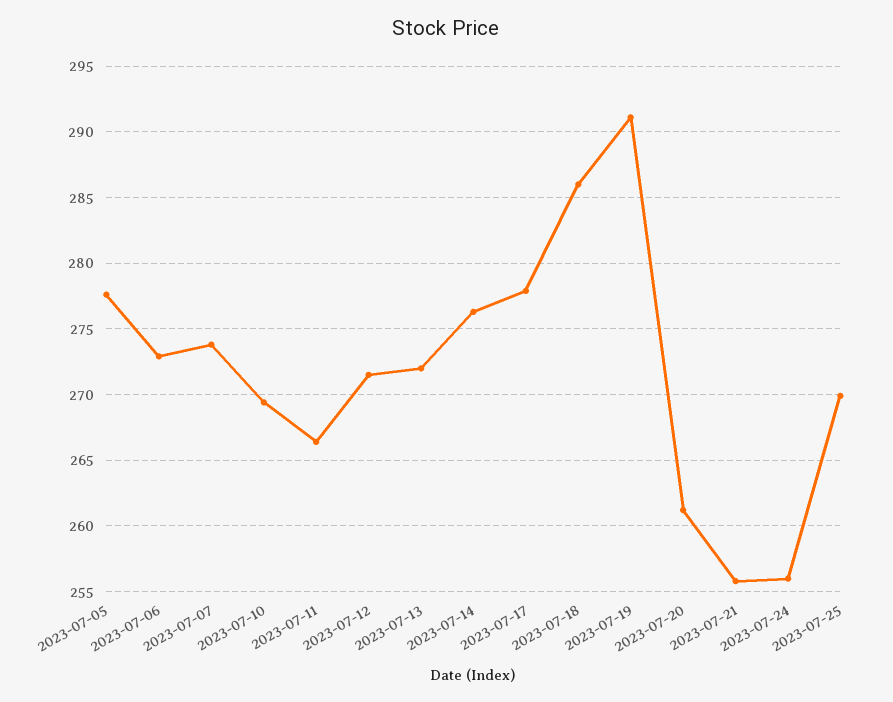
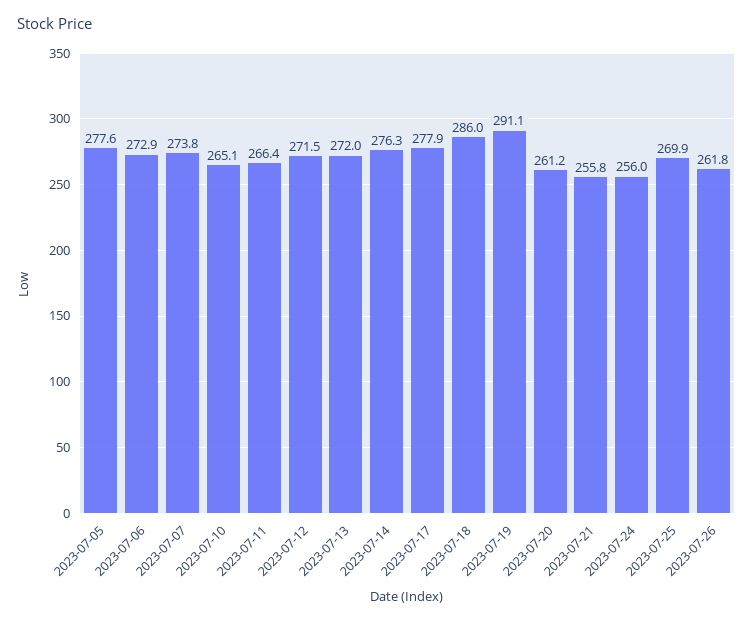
2023-07-10: 269.5 -> 265.1
2023-07-26: none -> 261.8

